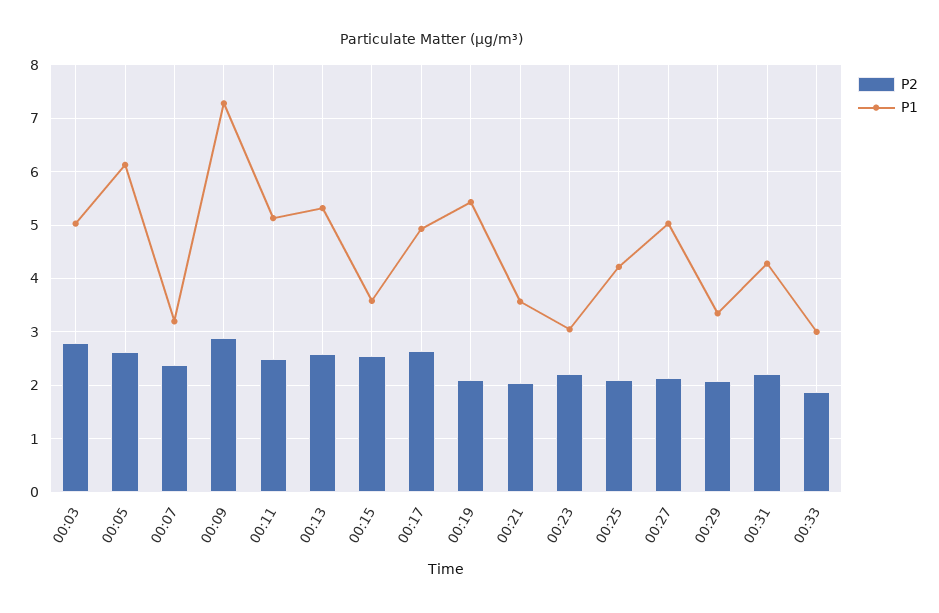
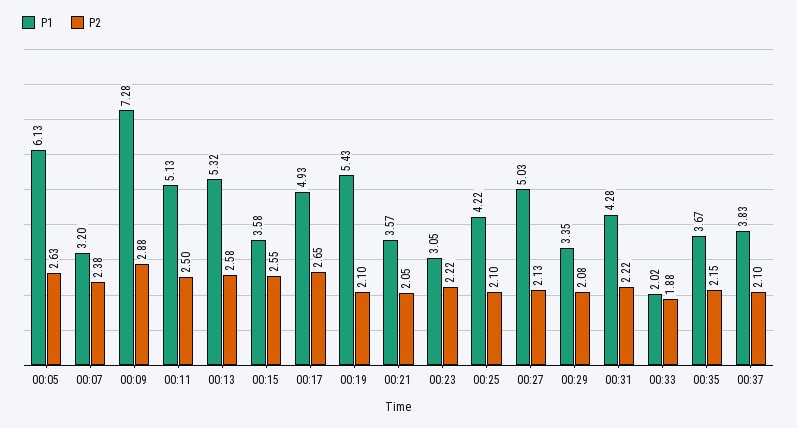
P2, 00:03: 2.8 -> none
P1, 00:03: 5 -> none
P1, 00:33: 3 -> 2.02
P1, 00:35: none -> 3.67
P2, 00:35: none -> 2.15
P1, 00:37: none -> 3.83
P2, 00:37: none -> 2.1

